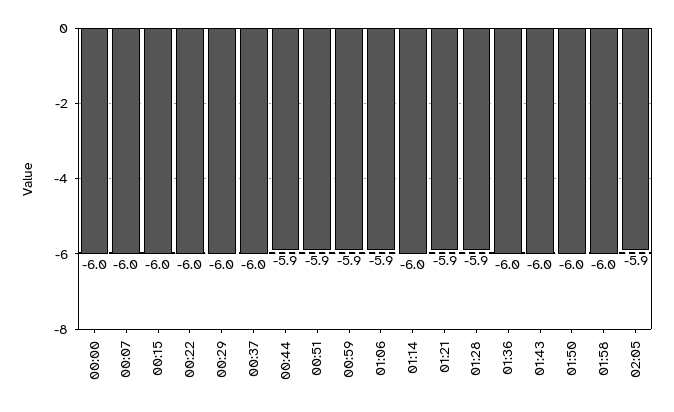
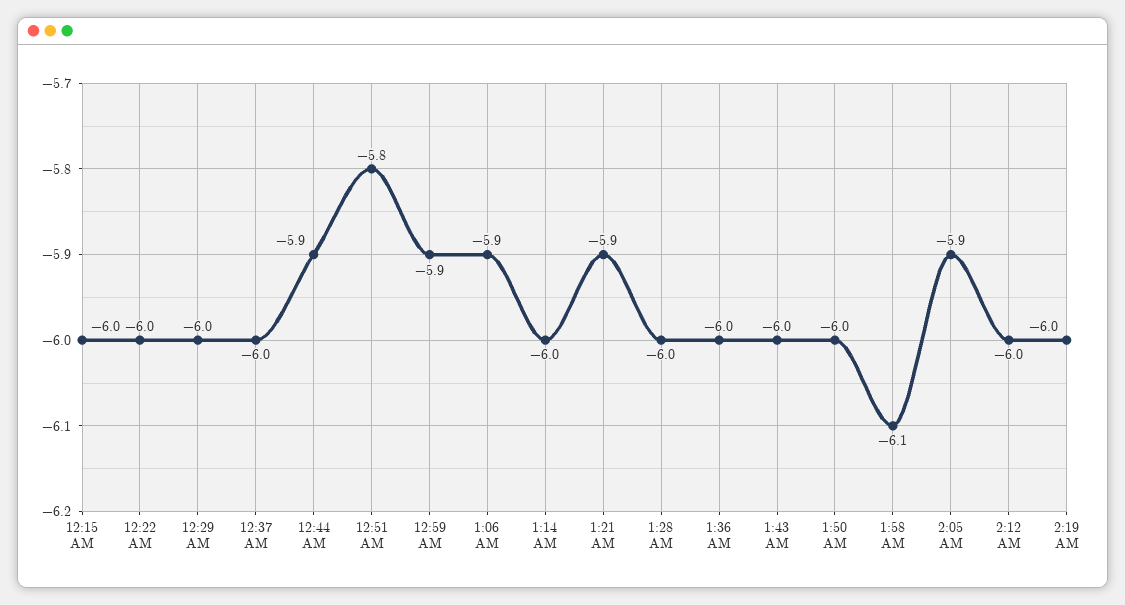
00:00: -6 -> none
00:07: -6 -> none
00:51: -5.9 -> -5.8
01:28: -5.9 -> -6
01:58: -6 -> -6.1
2:12 AM: none -> -6
2:19 AM: none -> -6

